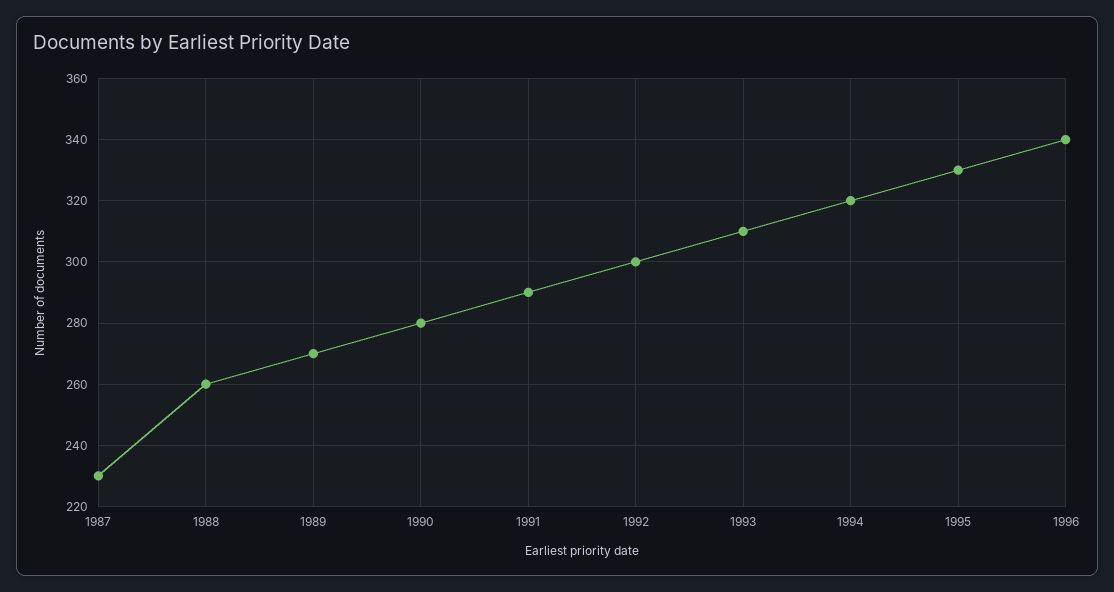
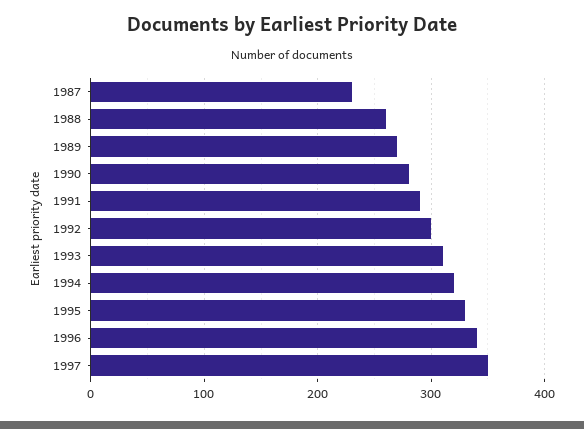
1997: none -> 350

